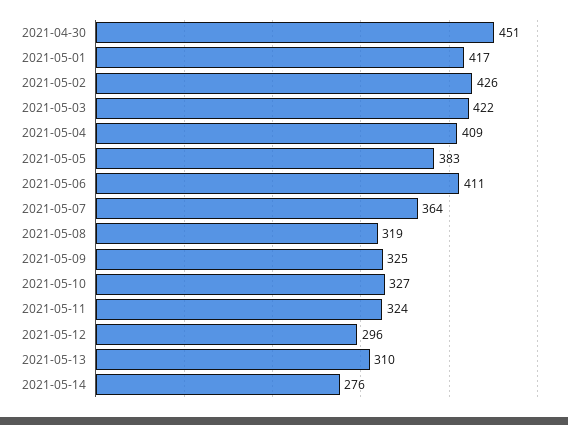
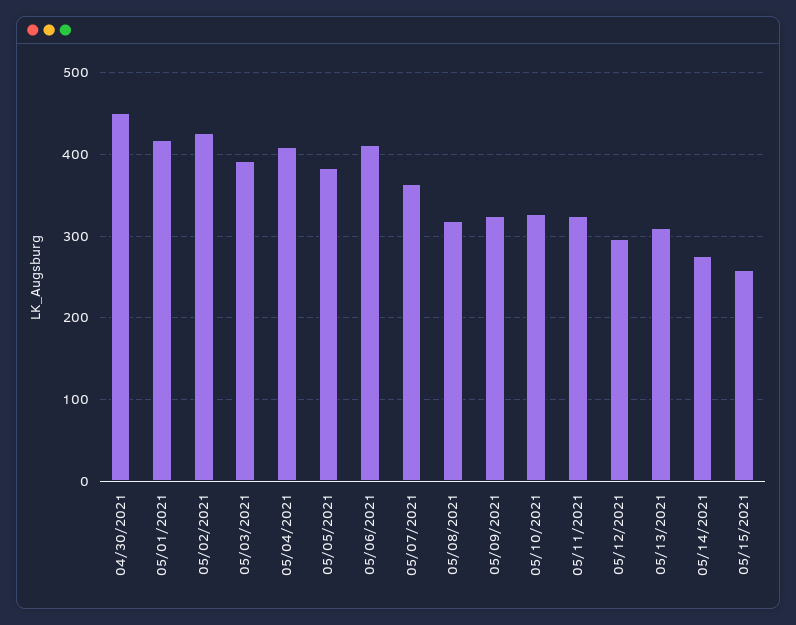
2021-05-03: 422 -> 390
05/15/2021: none -> 260

